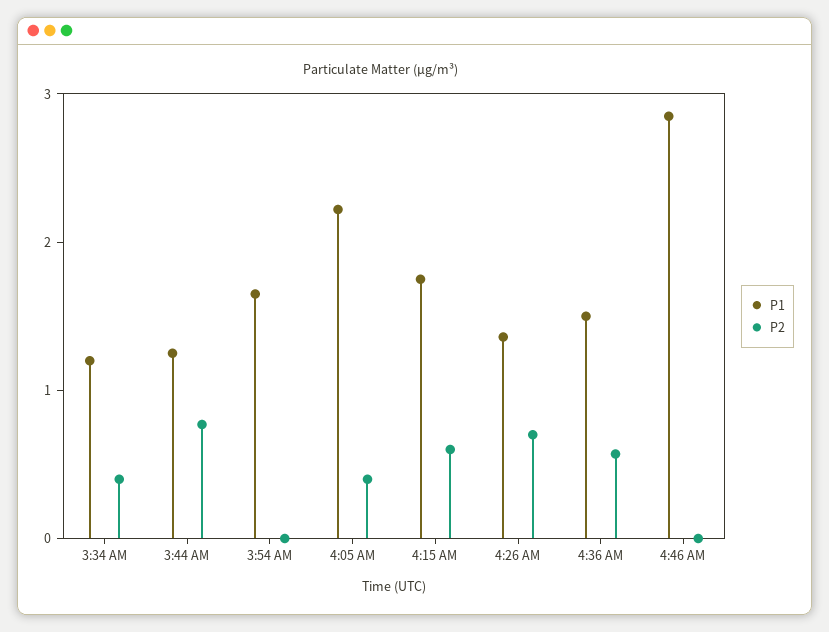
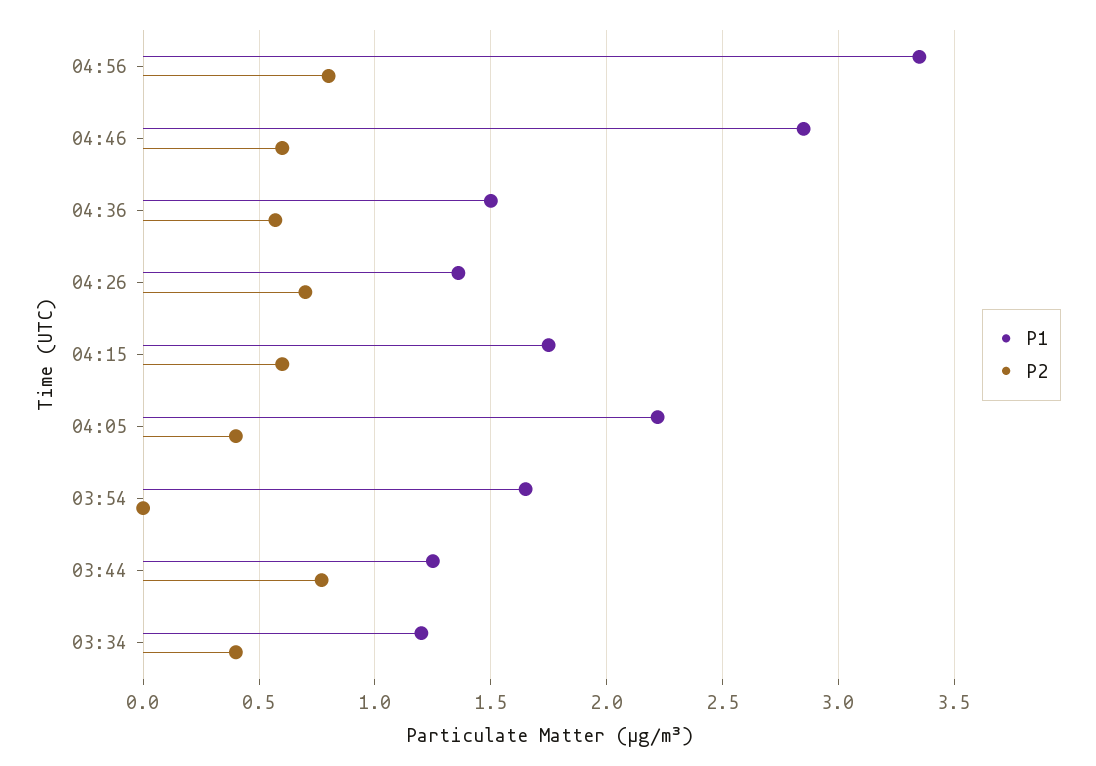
P2, 4:46 AM: 0 -> 0.6
P1, 04:56: none -> 3.35
P2, 04:56: none -> 0.8

